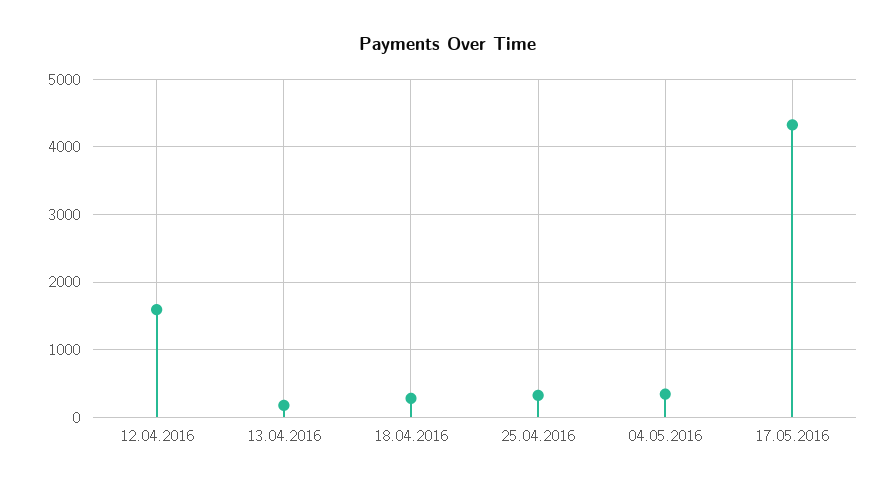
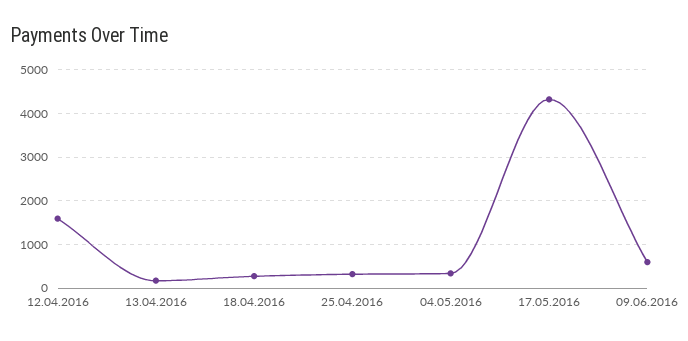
09.06.2016: none -> 600

